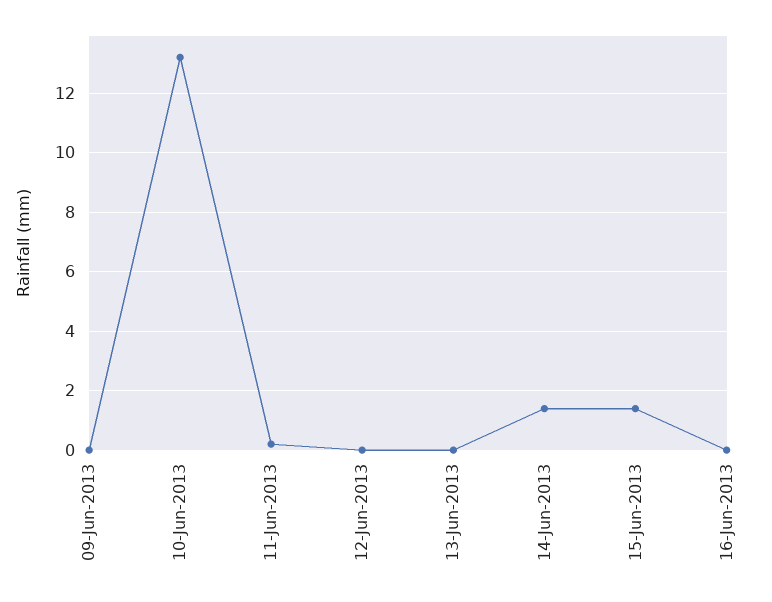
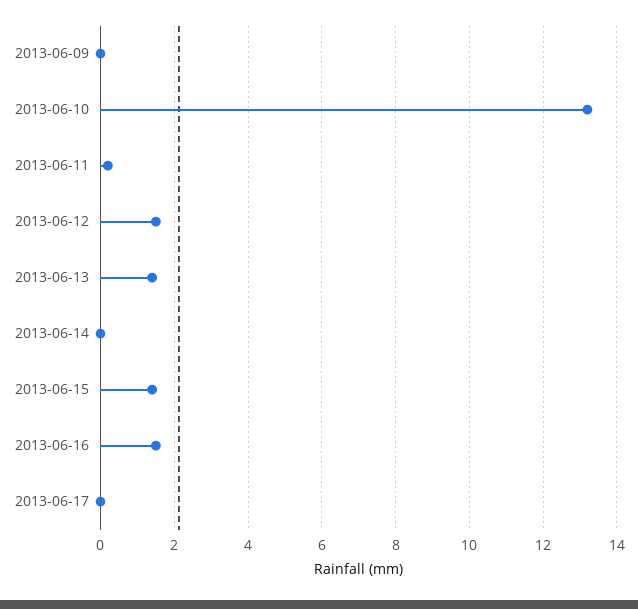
12-Jun-2013: 0 -> 1.5
13-Jun-2013: 0 -> 1.5
14-Jun-2013: 1.5 -> 0
16-Jun-2013: 0 -> 1.5
2013-06-17: none -> 0

